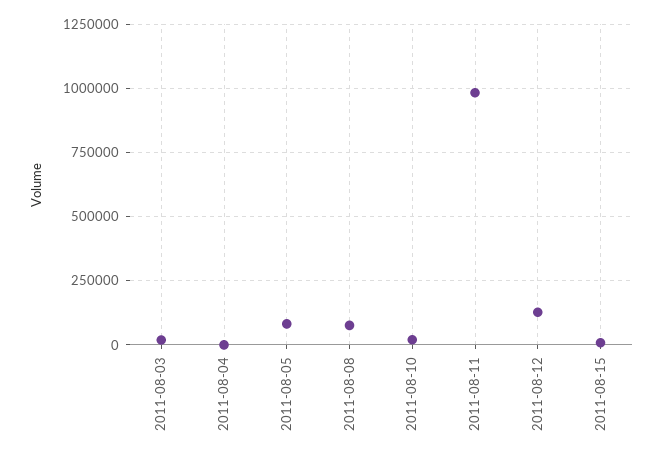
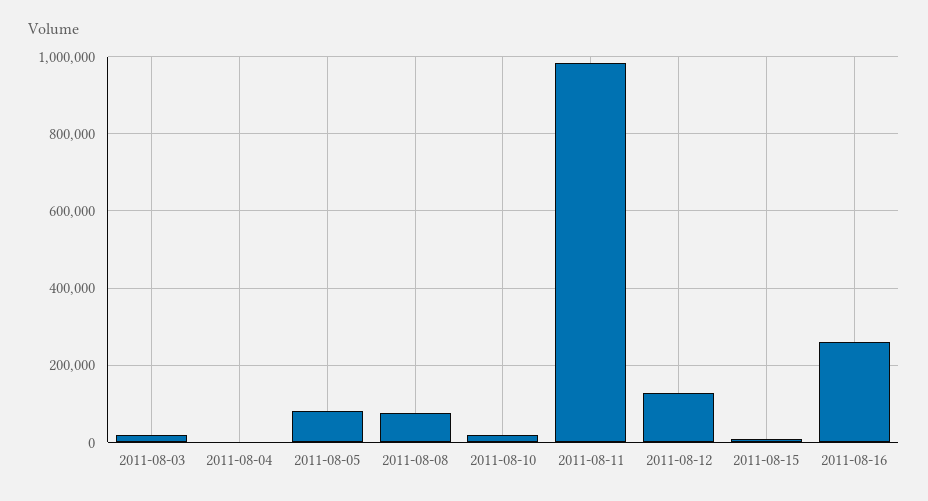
2011-08-16: none -> 260000

